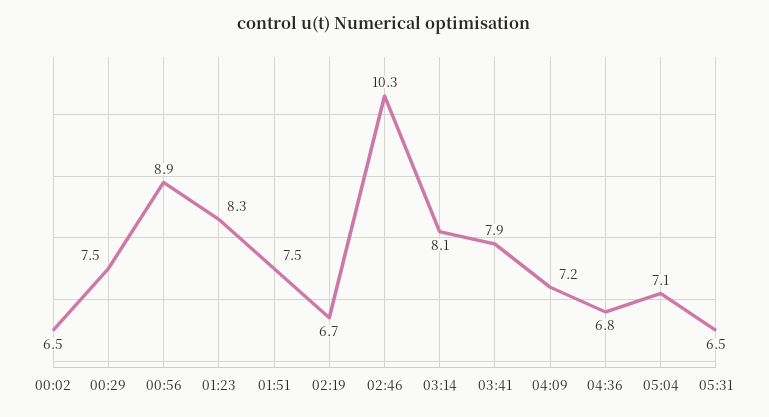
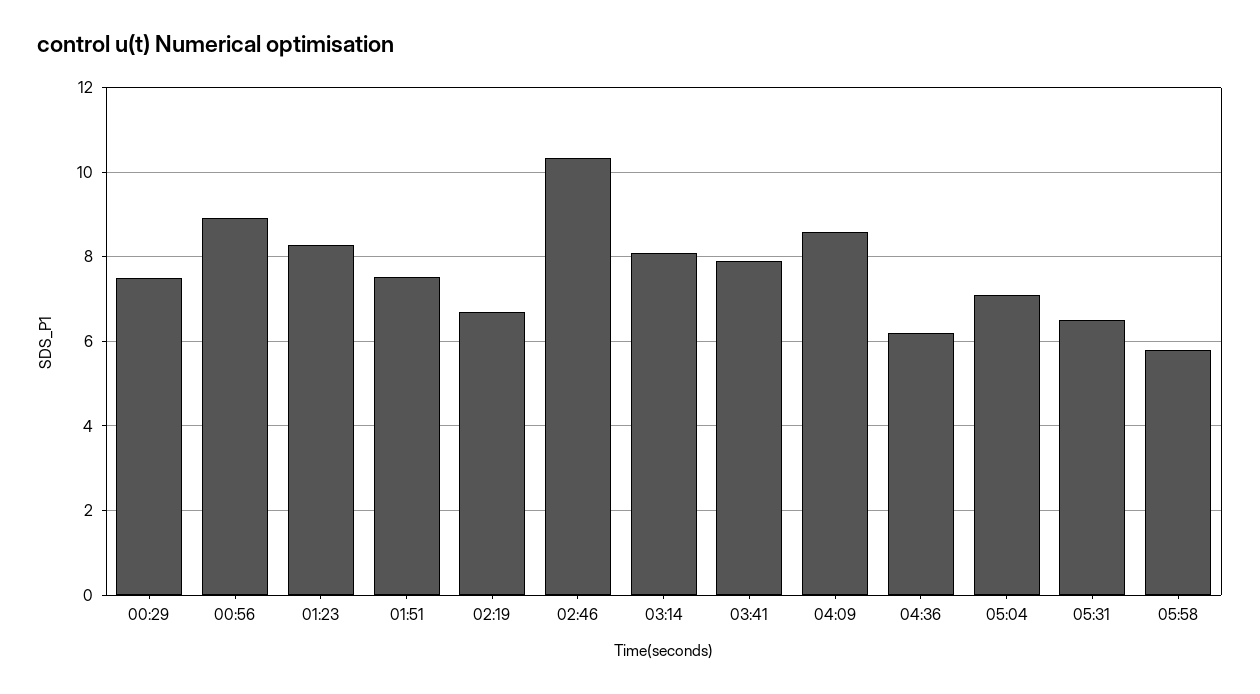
00:02: 6.5 -> none
04:09: 7.2 -> 8.6
04:36: 6.8 -> 6.2
05:58: none -> 5.8

